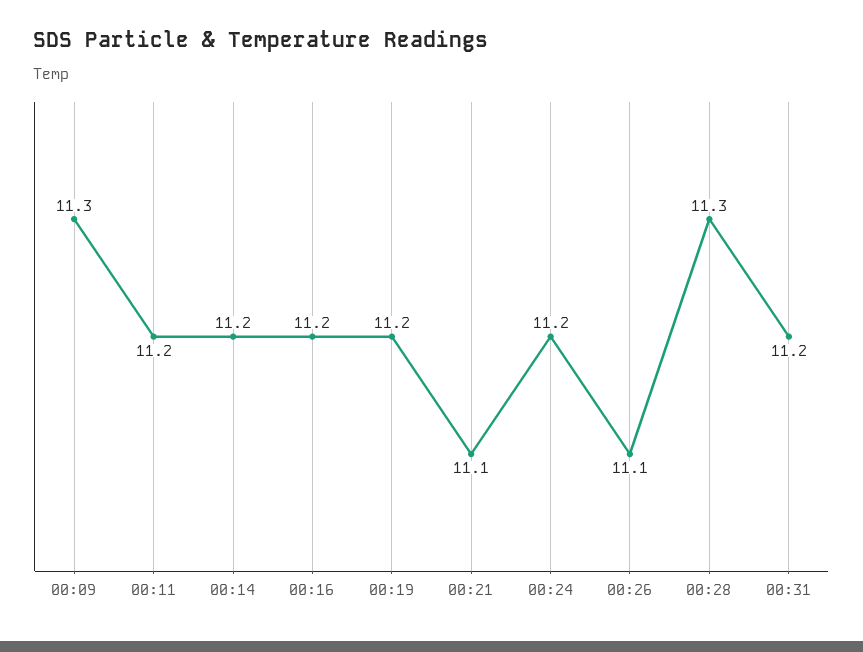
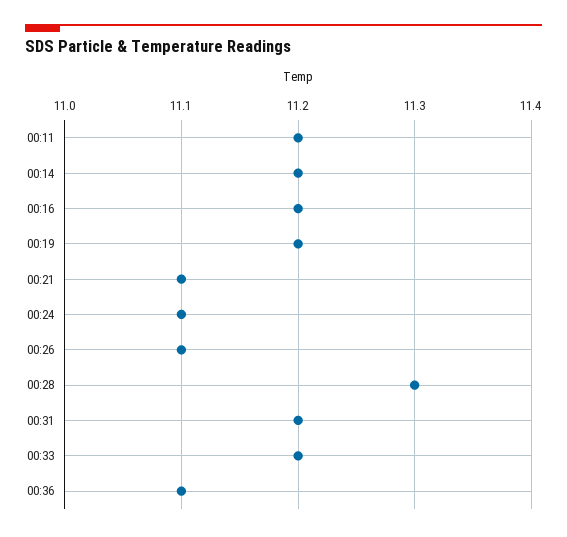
00:09: 11.3 -> none
00:24: 11.2 -> 11.1
00:33: none -> 11.2
00:36: none -> 11.1

